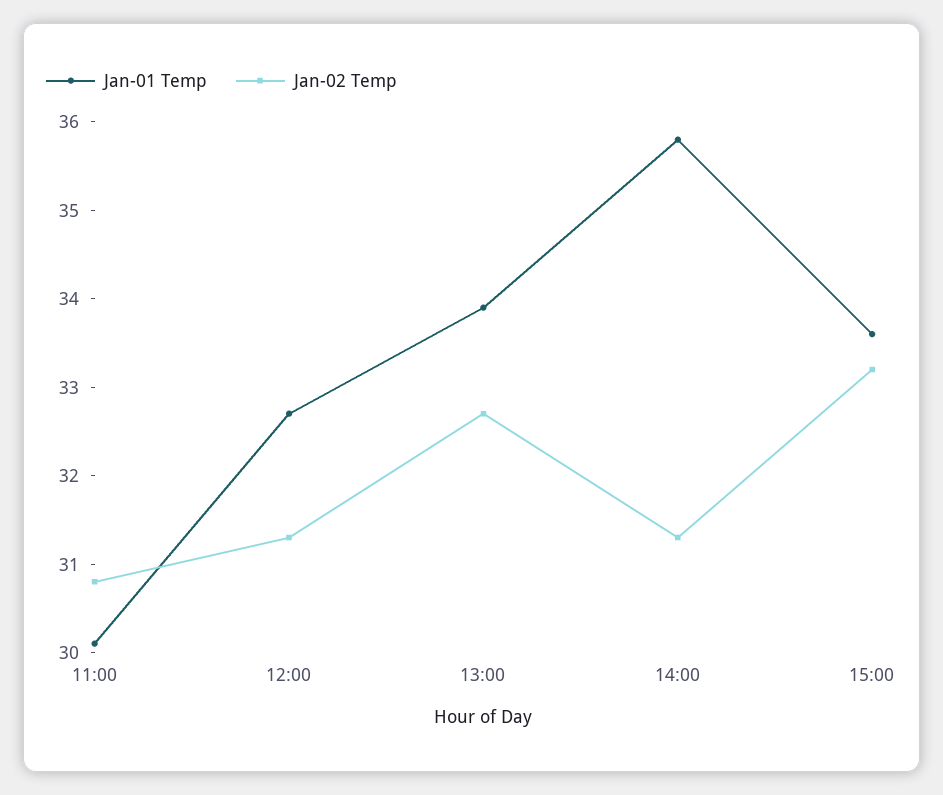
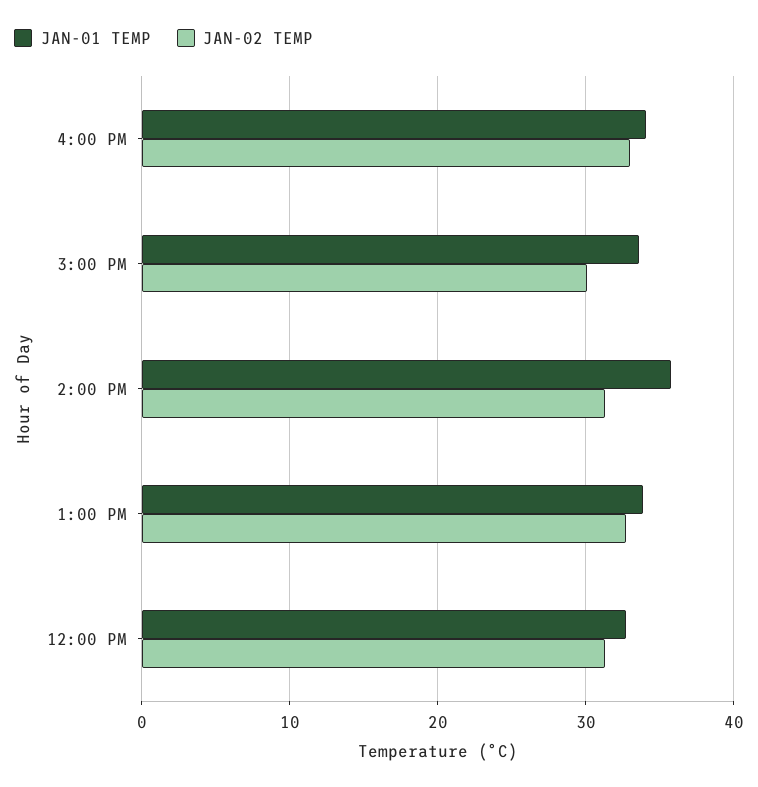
Jan-01 Temp, 11:00: 30.1 -> none
Jan-02 Temp, 11:00: 30.8 -> none
Jan-02 Temp, 15:00: 33.2 -> 30
Jan-01 Temp, 4:00 PM: none -> 34
Jan-02 Temp, 4:00 PM: none -> 33

